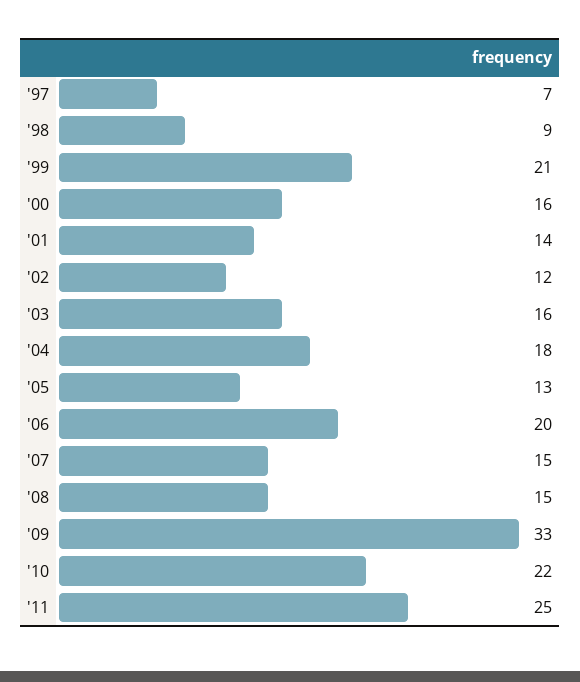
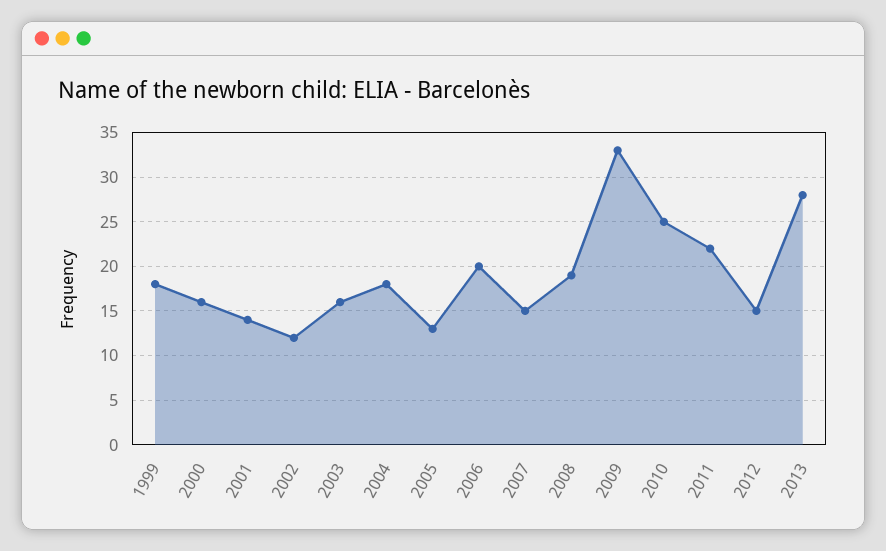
'97: 7 -> none
'98: 9 -> none
'99: 21 -> 18
'08: 15 -> 19
'10: 22 -> 25
'11: 25 -> 22
2012: none -> 15
2013: none -> 28

